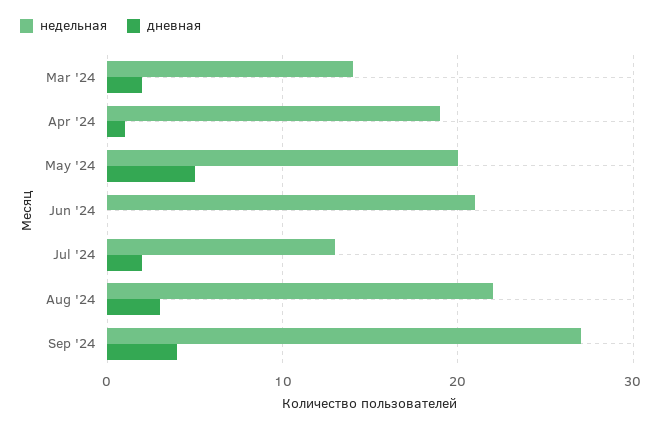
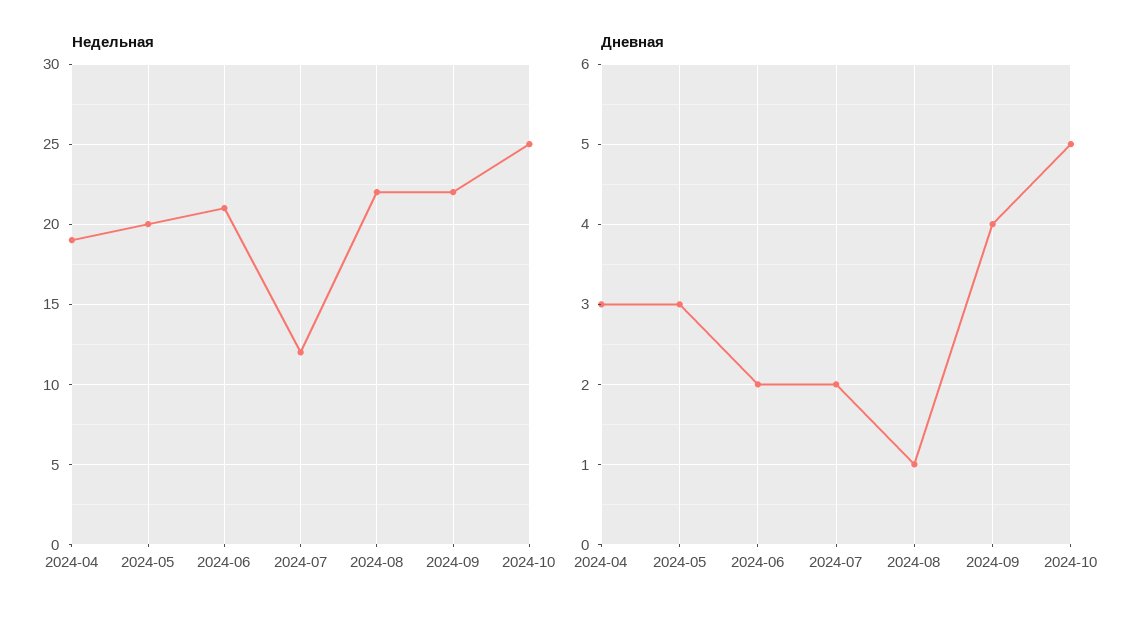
недельная, Mar '24: 14 -> none
дневная, Mar '24: 2 -> none
дневная, Apr '24: 1 -> 3
дневная, May '24: 5 -> 3
дневная, Jun '24: 0 -> 2
недельная, Jul '24: 13 -> 12
дневная, Aug '24: 3 -> 1
недельная, Sep '24: 27 -> 22
недельная, 2024-10: none -> 25
дневная, 2024-10: none -> 5

